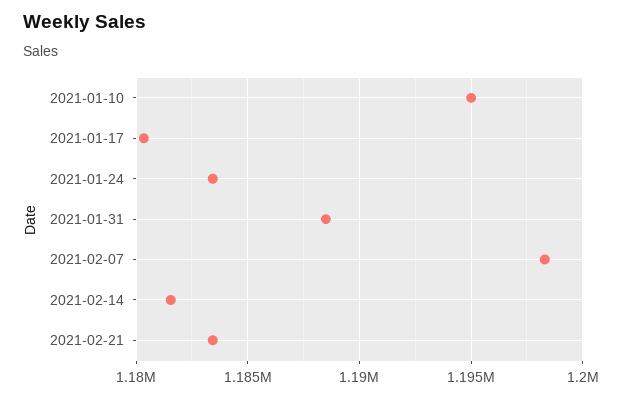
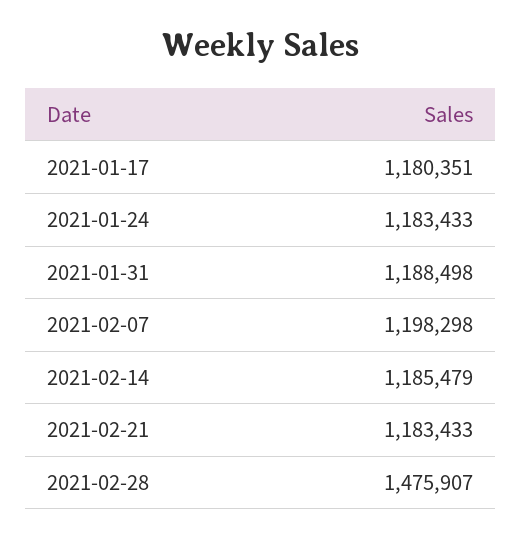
2021-01-10: 1195000 -> none
2021-02-14: 1181500 -> 1185479
2021-02-28: none -> 1475907

